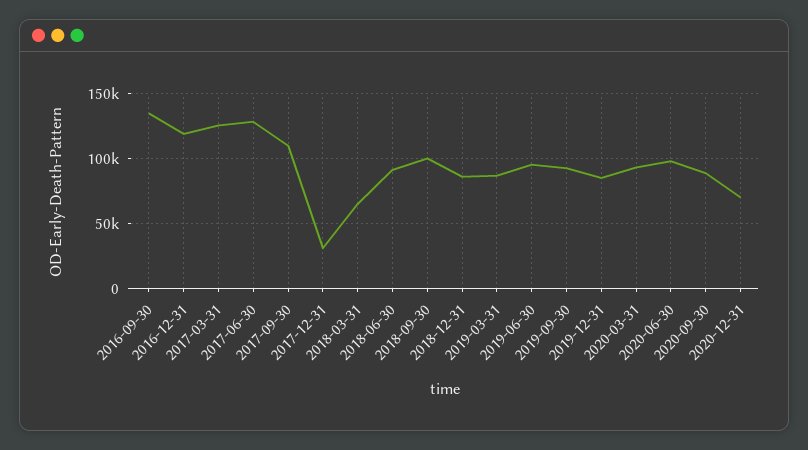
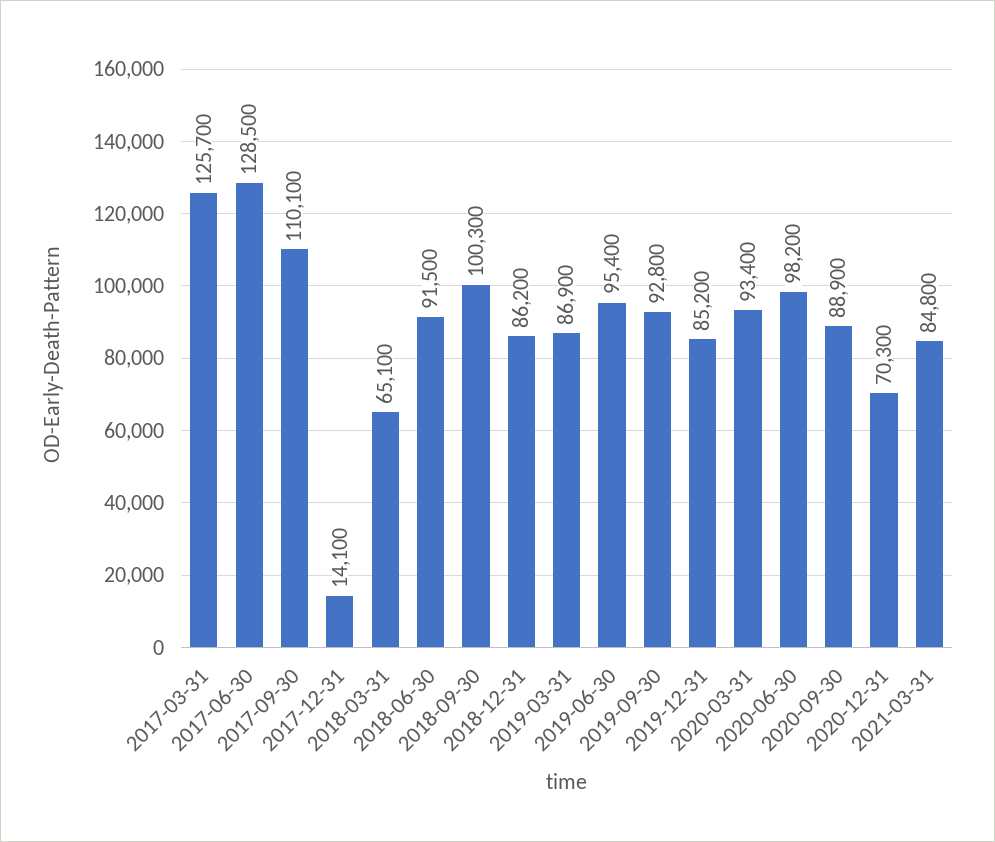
2016-09-30: 135000 -> none
2016-12-31: 120000 -> none
2017-12-31: 30000 -> 14100
2021-03-31: none -> 84800

